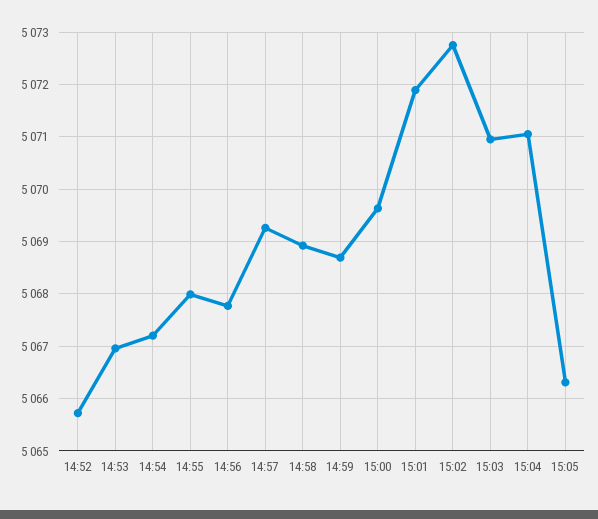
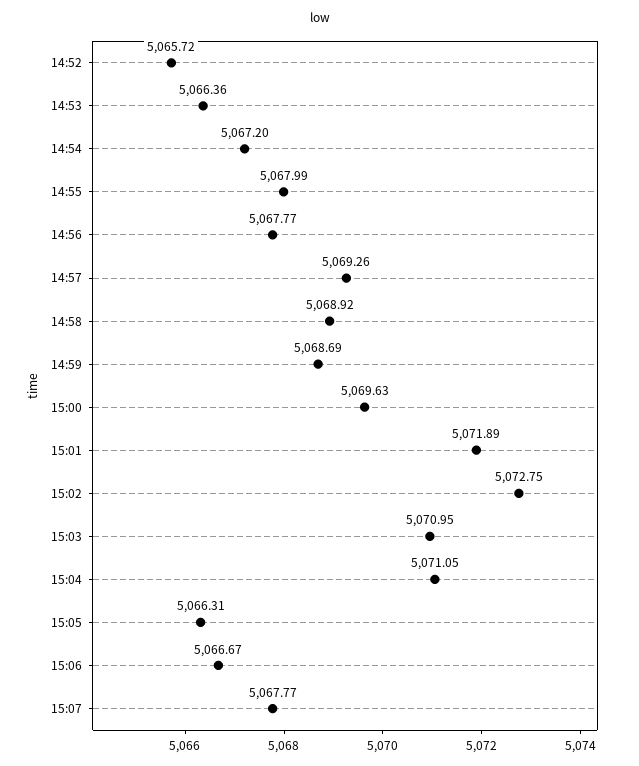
14:53: 5067 -> 5066.36
15:06: none -> 5066.67
15:07: none -> 5067.77

